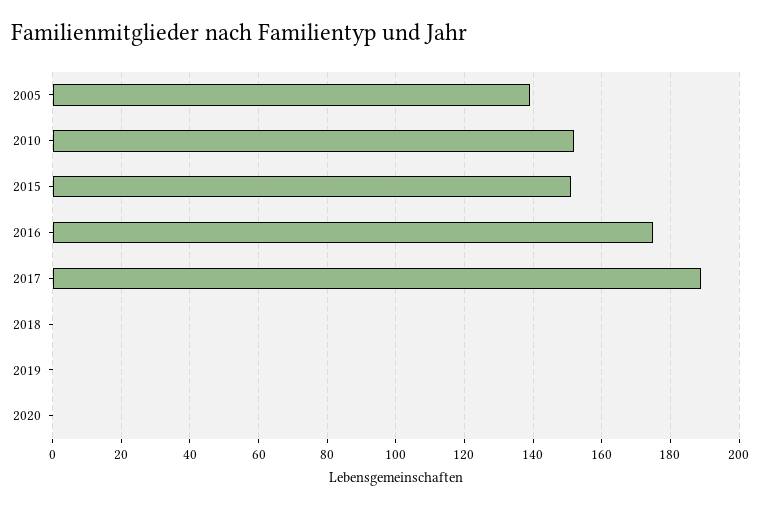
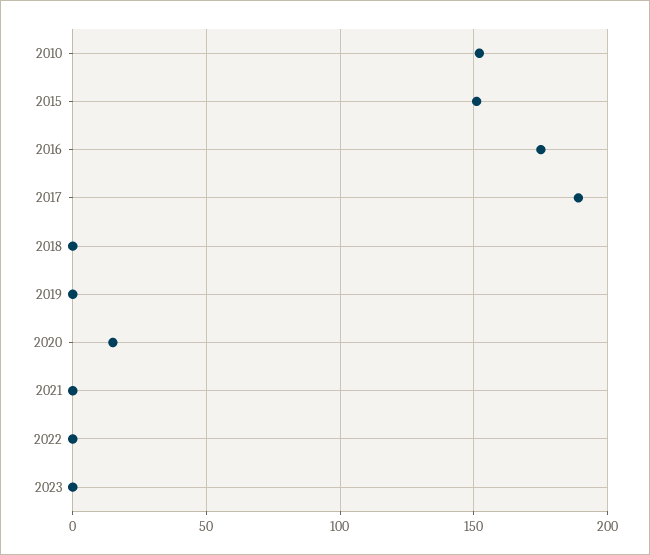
2005: 140 -> none
2020: 0 -> 15
2021: none -> 0
2022: none -> 0
2023: none -> 0

